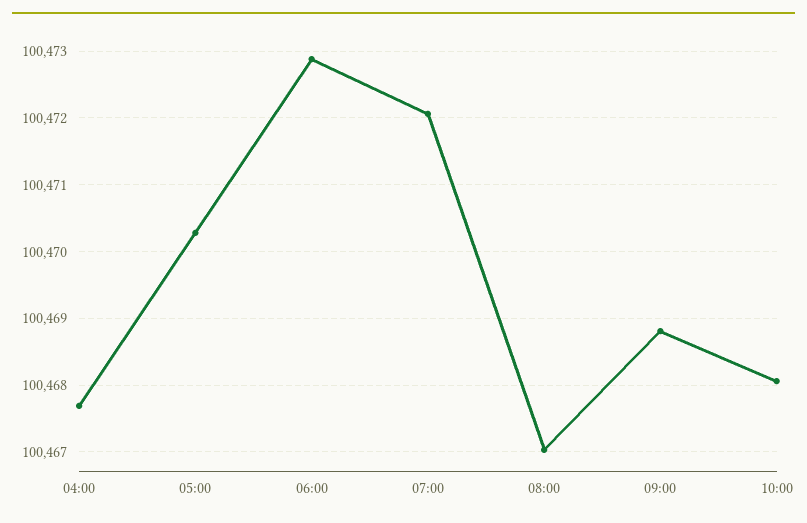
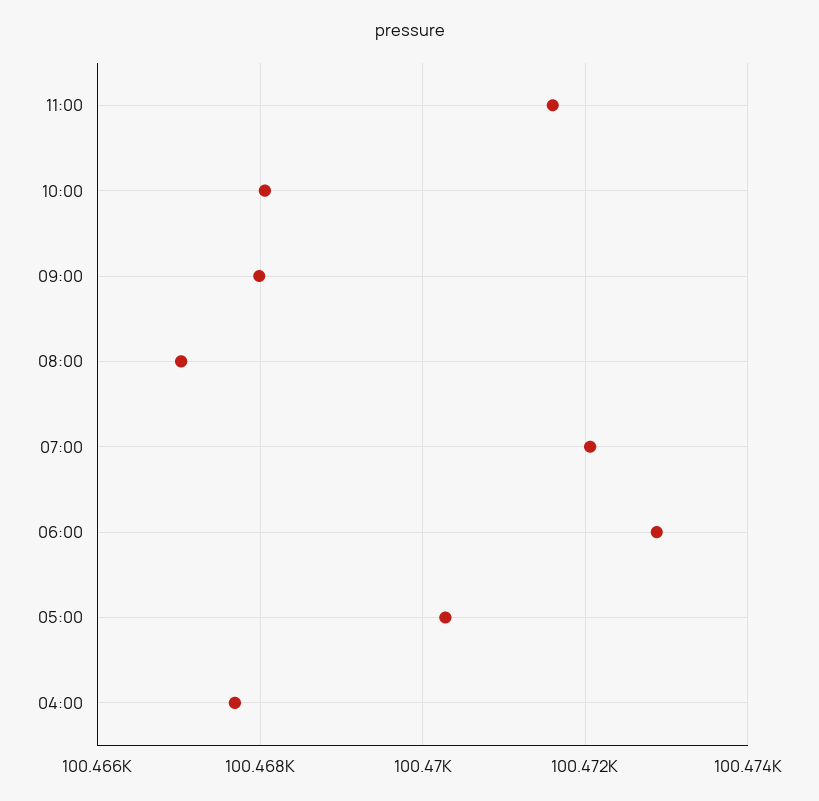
09:00: 100468.8 -> 100468
11:00: none -> 100471.6

